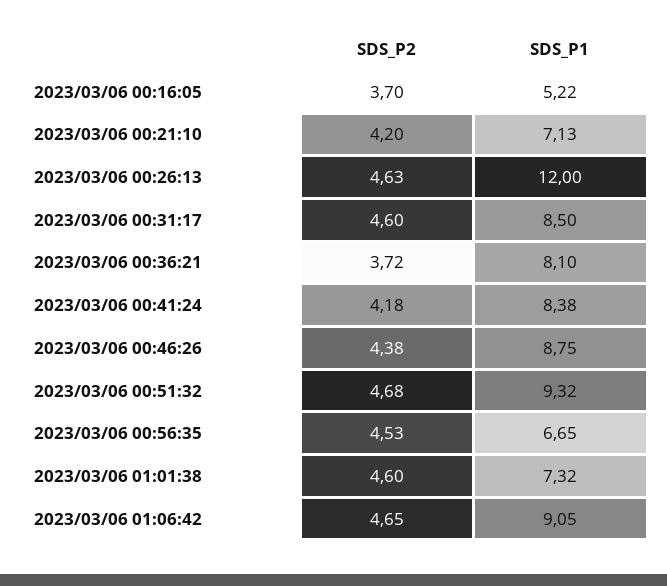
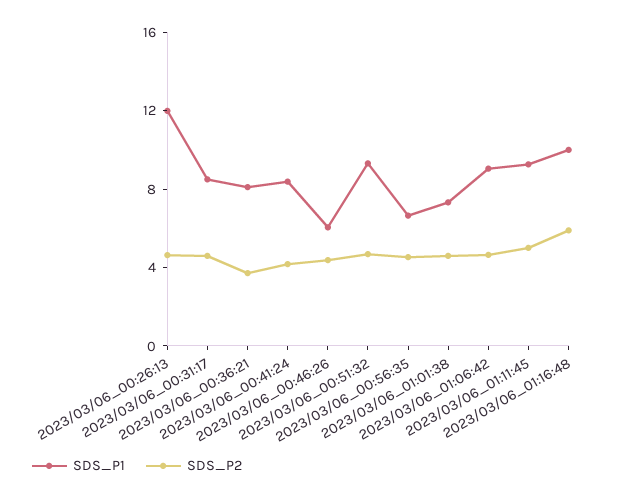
SDS_P2, 2023/03/06 00:16:05: 3.7 -> none
SDS_P1, 2023/03/06 00:16:05: 5.22 -> none
SDS_P2, 2023/03/06 00:21:10: 4.2 -> none
SDS_P1, 2023/03/06 00:21:10: 7.13 -> none
SDS_P1, 2023/03/06 00:46:26: 8.75 -> 6
SDS_P1, 2023/03/06_01:11:45: none -> 9
SDS_P2, 2023/03/06_01:11:45: none -> 5
SDS_P1, 2023/03/06_01:16:48: none -> 10
SDS_P2, 2023/03/06_01:16:48: none -> 6

